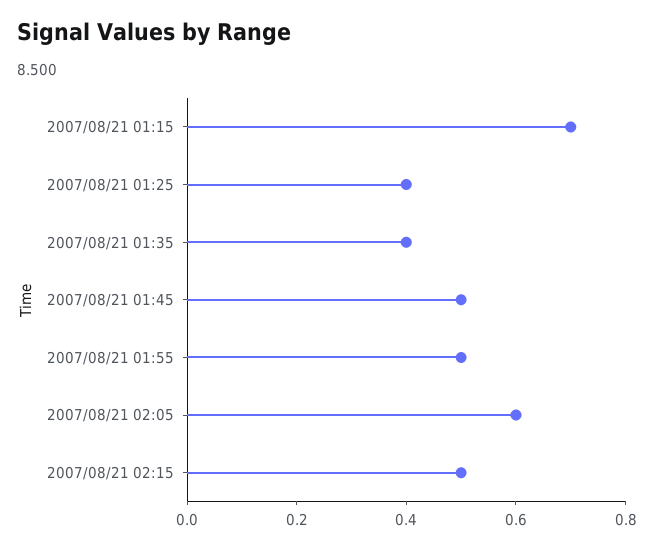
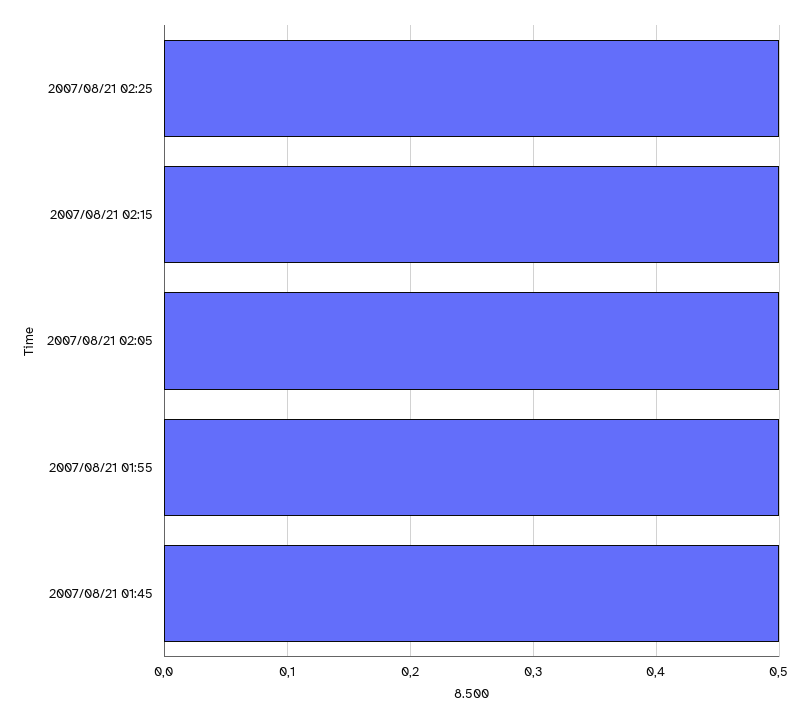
2007/08/21 01:15: 0.7 -> none
2007/08/21 01:25: 0.4 -> none
2007/08/21 01:35: 0.4 -> none
2007/08/21 02:05: 0.6 -> 0.5
2007/08/21 02:25: none -> 0.5

